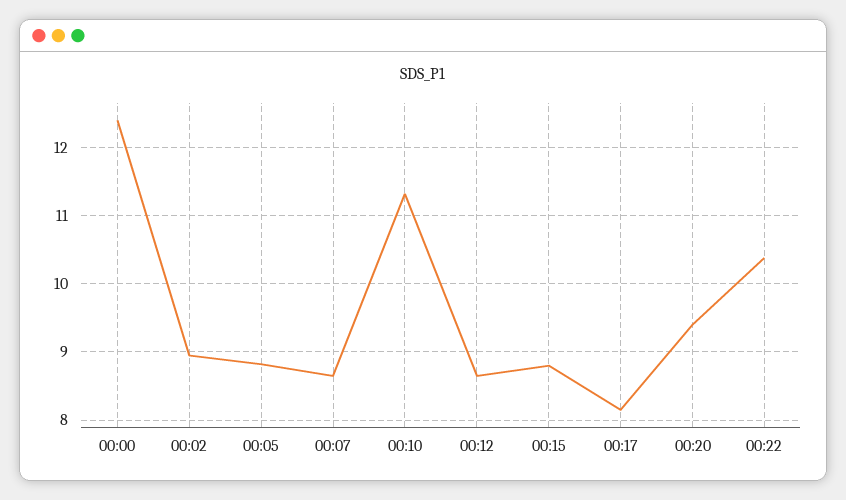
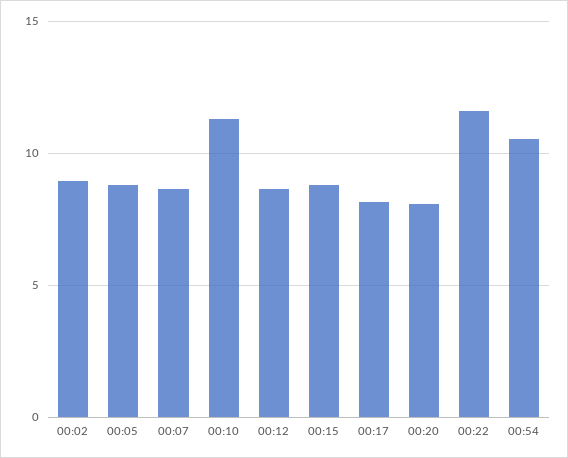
00:00: 12.4 -> none
00:20: 9.4 -> 8
00:22: 10.4 -> 11.5
00:54: none -> 10.5

